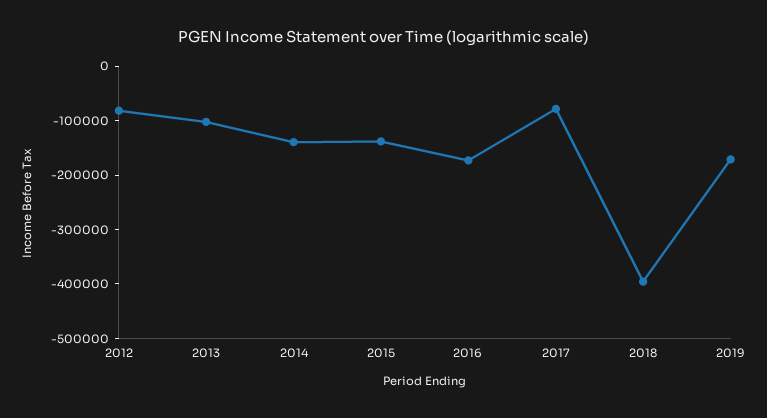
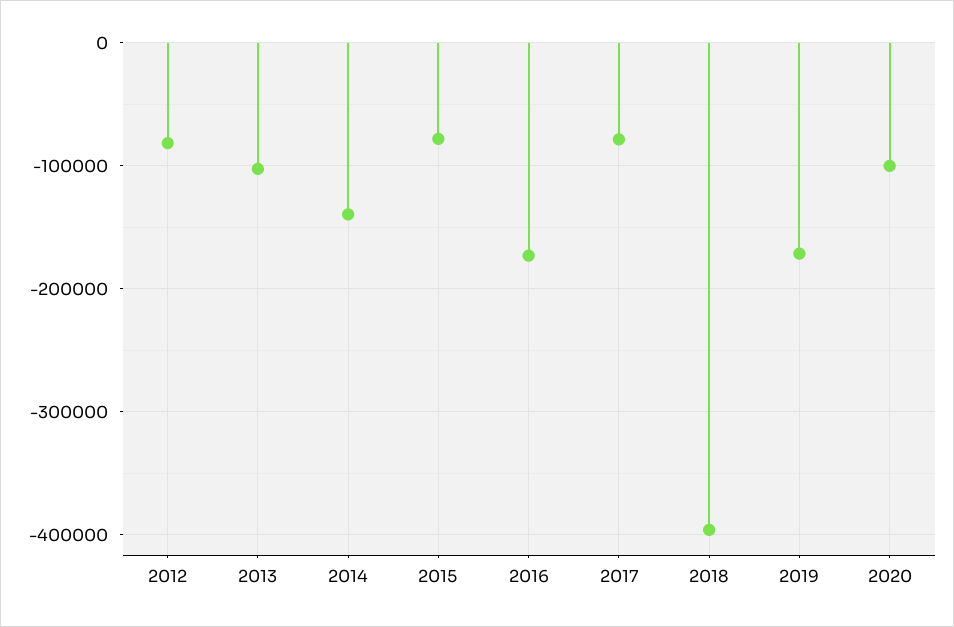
2015: -140000 -> -80000
2020: none -> -100000

